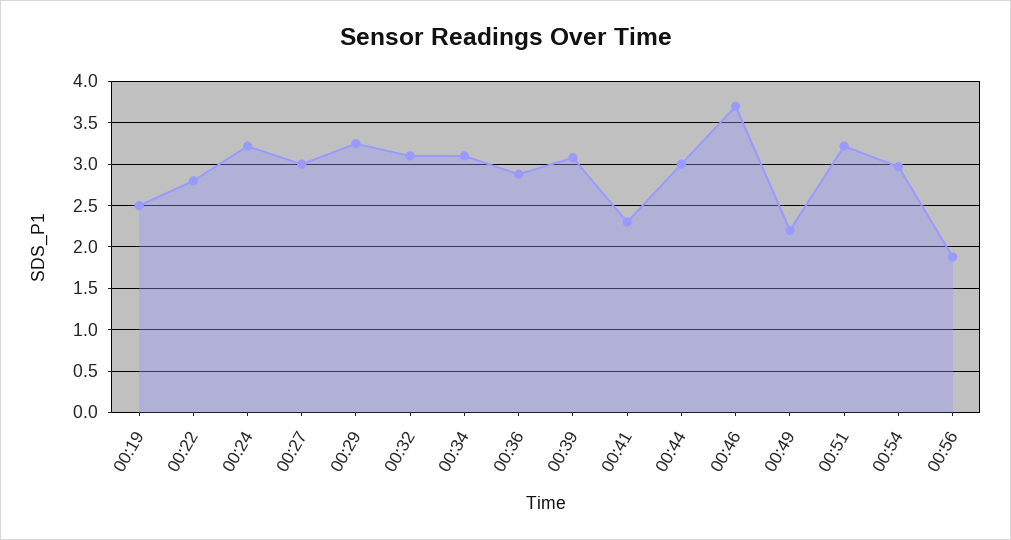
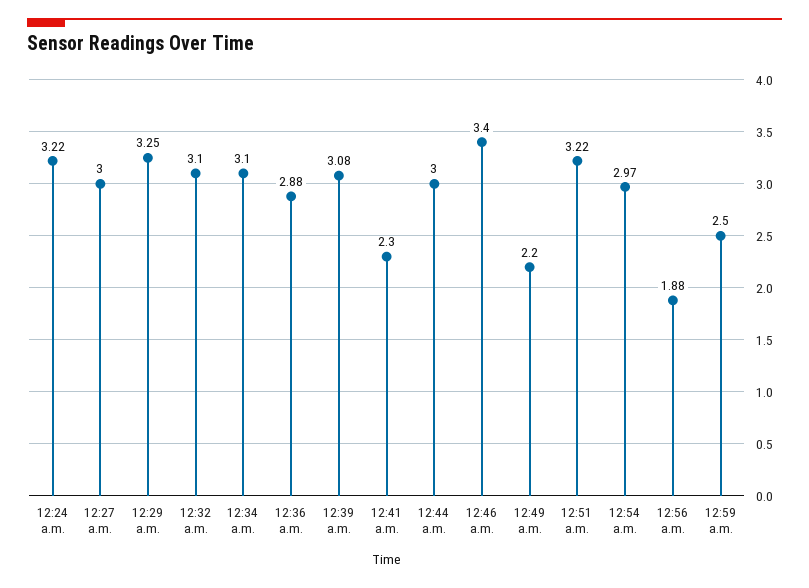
00:19: 2.5 -> none
00:22: 2.8 -> none
00:46: 3.7 -> 3.4
12:59 a.m.: none -> 2.5

